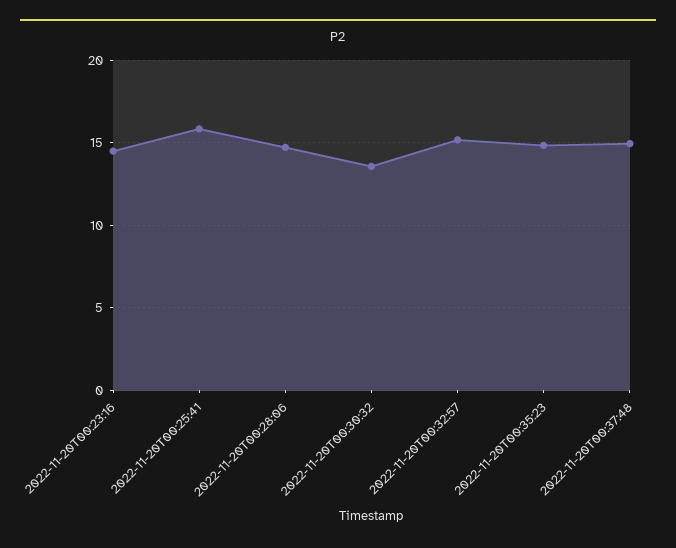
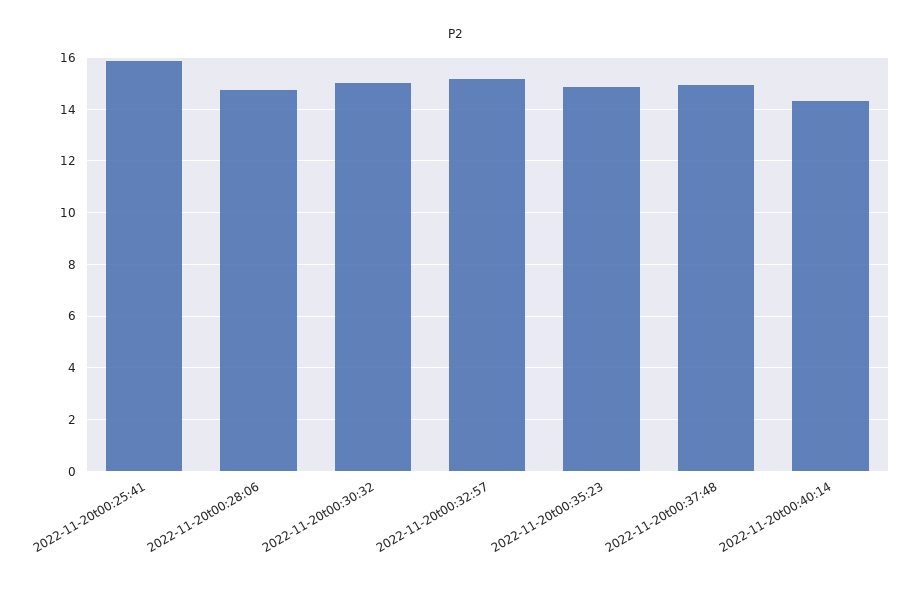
2022-11-20T00:23:16: 14.5 -> none
2022-11-20T00:30:32: 13.5 -> 15
2022-11-20t00:40:14: none -> 14.25

